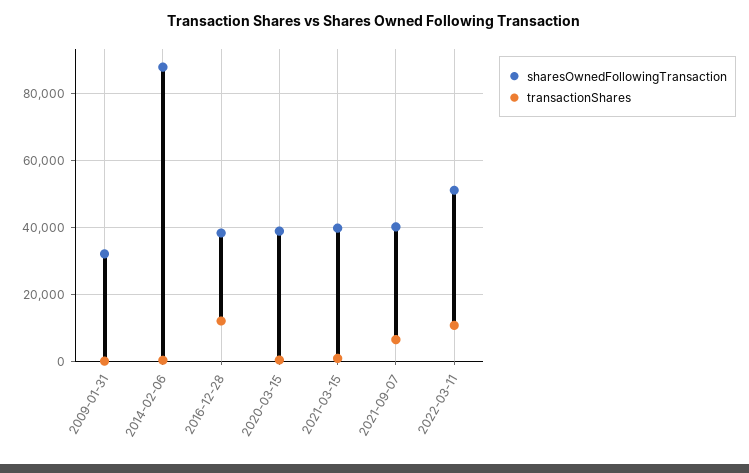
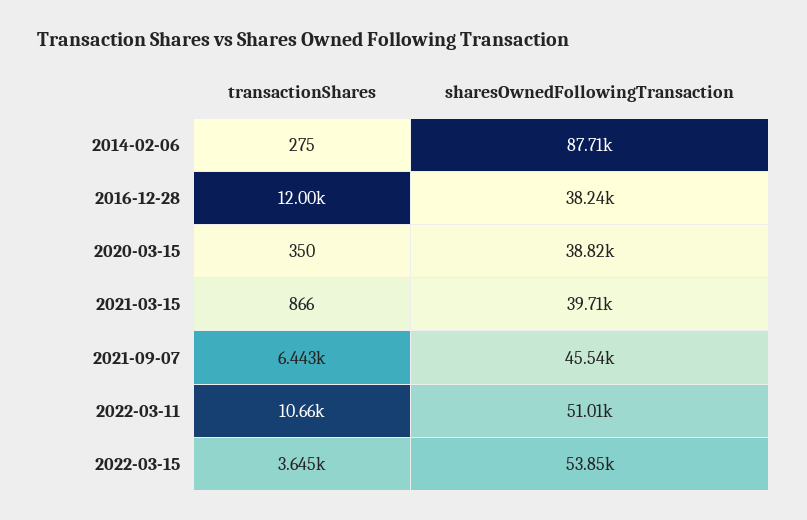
sharesOwnedFollowingTransaction, 2009-01-31: 32000 -> none
transactionShares, 2009-01-31: 0 -> none
sharesOwnedFollowingTransaction, 2021-09-07: 40000 -> 45540
transactionShares, 2022-03-15: none -> 3645
sharesOwnedFollowingTransaction, 2022-03-15: none -> 53850

